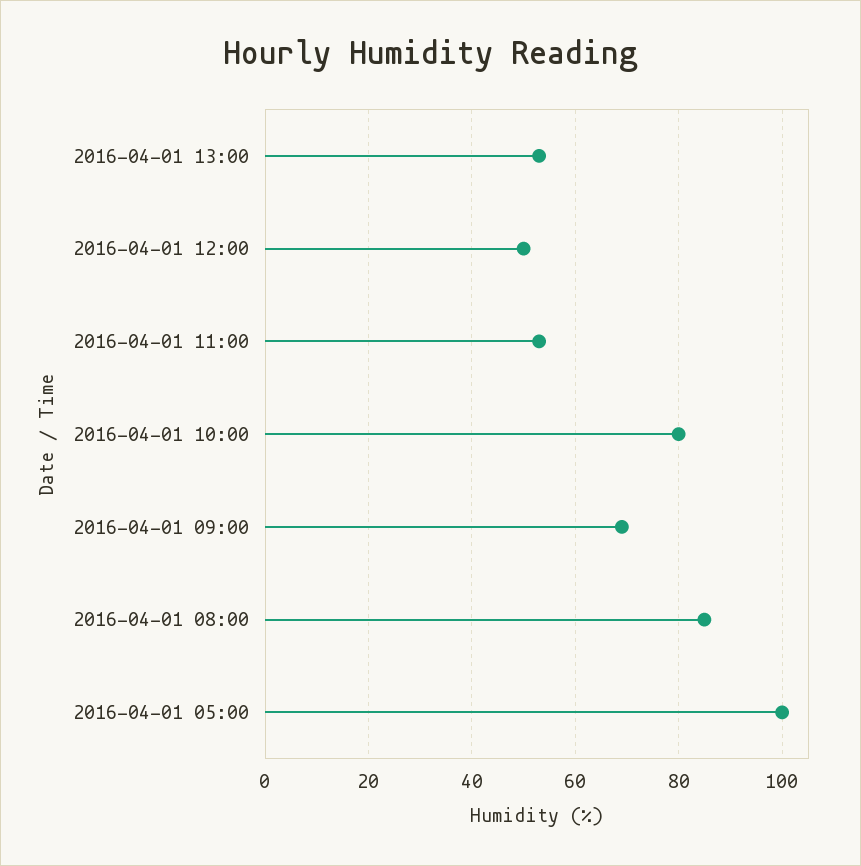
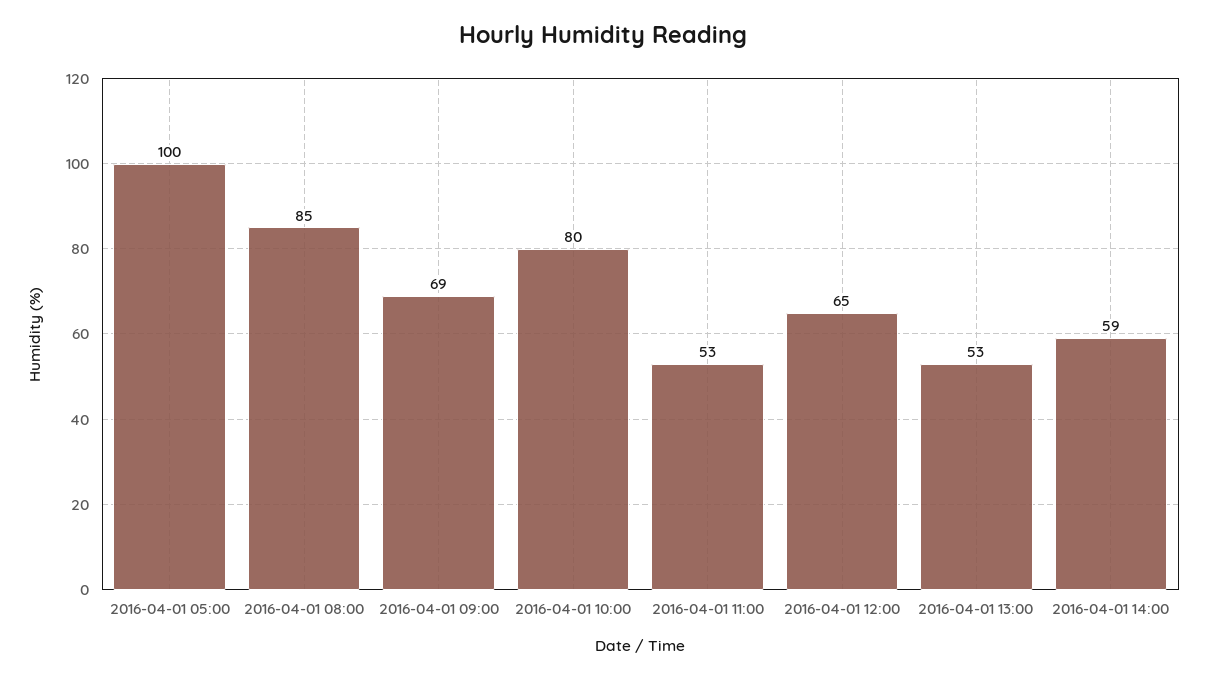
2016-04-01 12:00: 50 -> 65
2016-04-01 14:00: none -> 59

